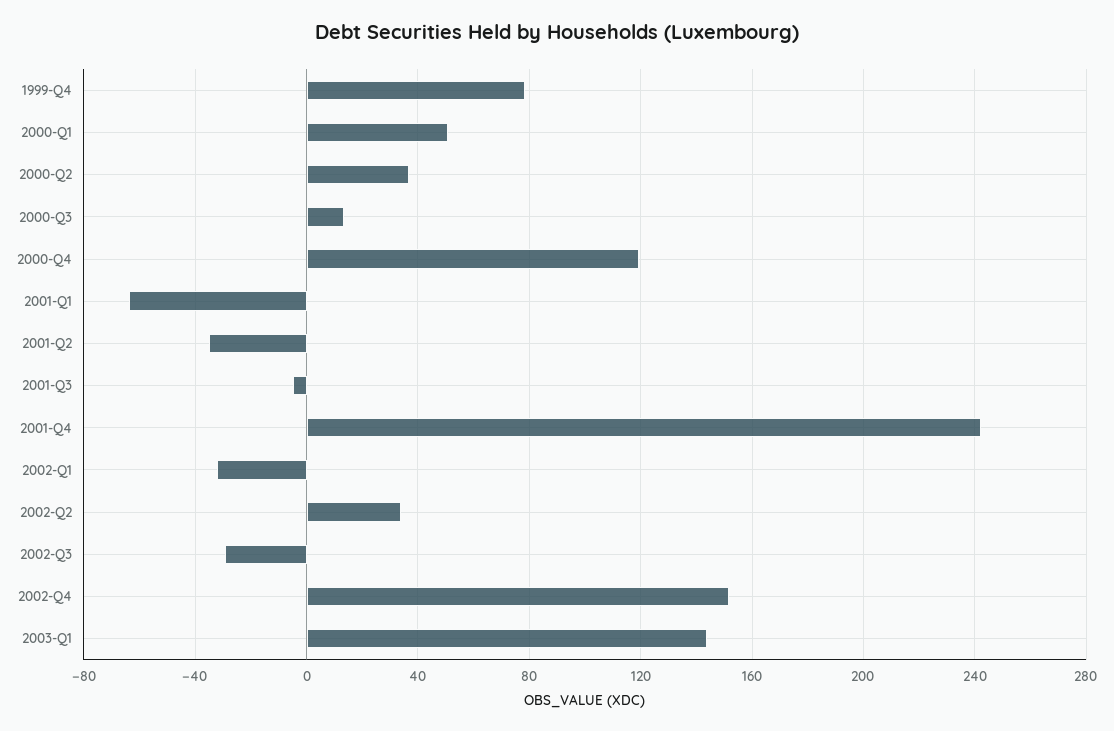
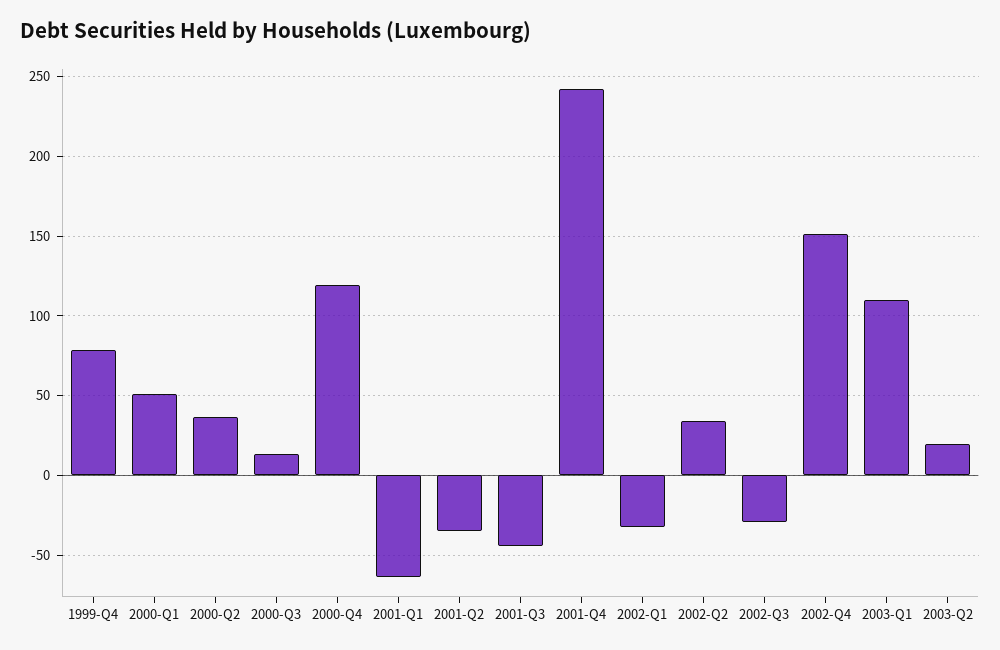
2001-Q3: -5 -> -45
2003-Q1: 145 -> 110
2003-Q2: none -> 20

